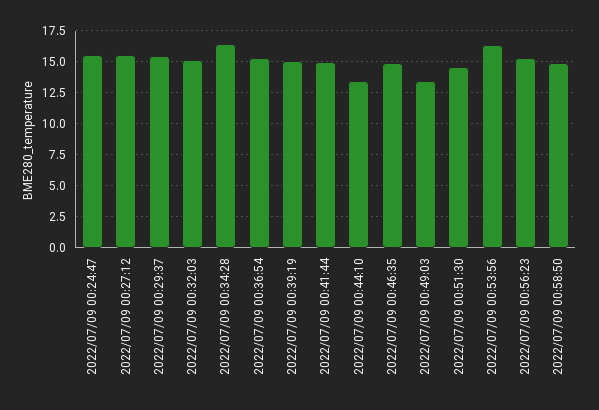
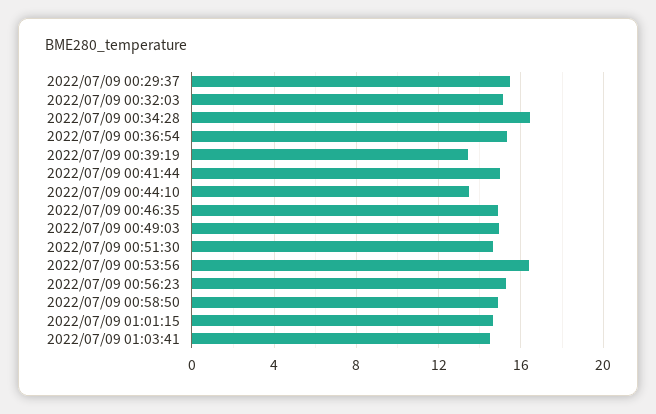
2022/07/09 00:24:47: 15.5 -> none
2022/07/09 00:27:12: 15.5 -> none
2022/07/09 00:39:19: 15 -> 13.5
2022/07/09 00:49:03: 13.5 -> 15
2022/07/09 01:01:15: none -> 14.5
2022/07/09 01:03:41: none -> 14.5

